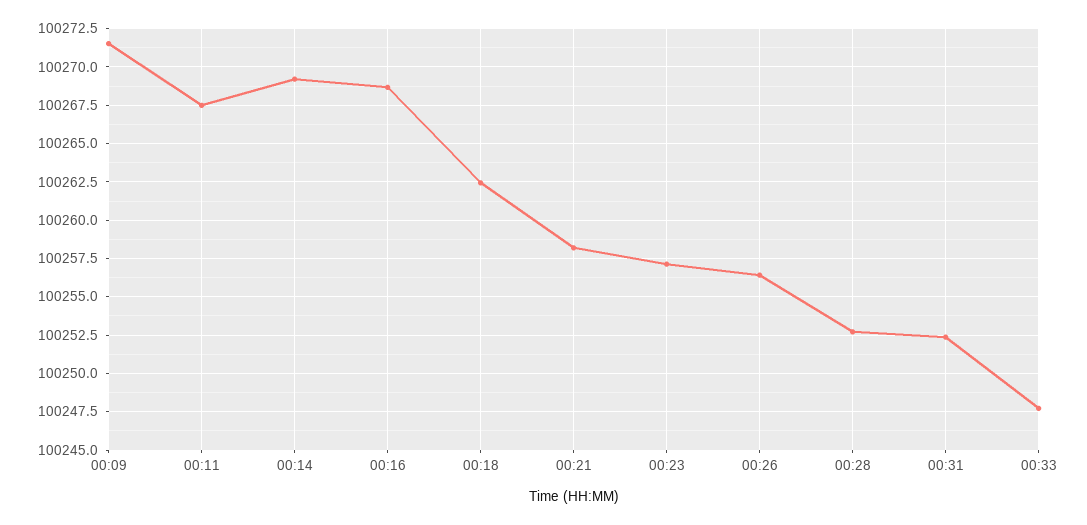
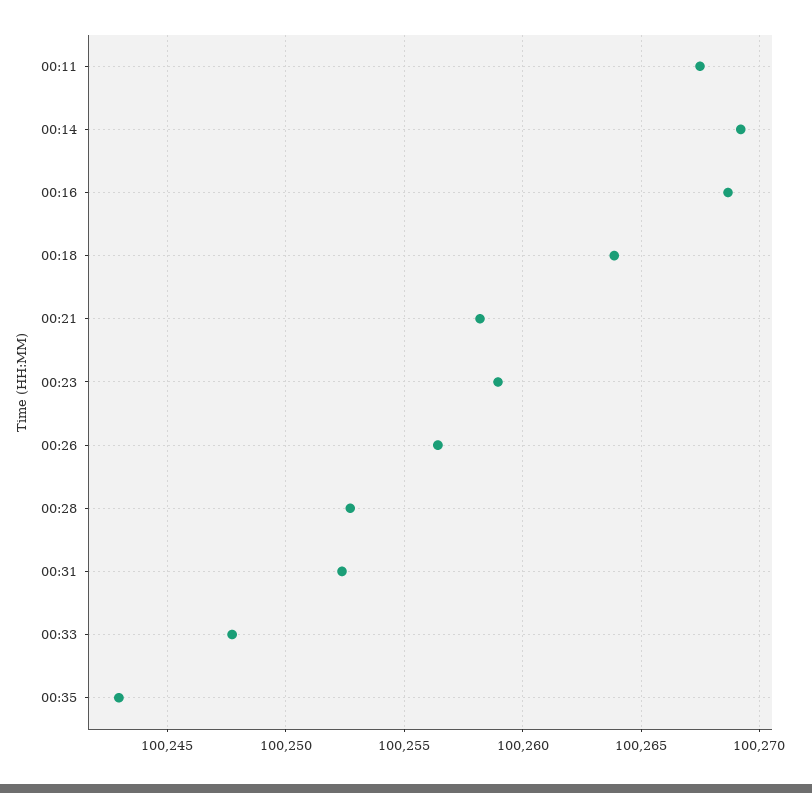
00:09: 100271.5 -> none
00:18: 100262.5 -> 100264
00:23: 100257 -> 100259
00:35: none -> 100243

